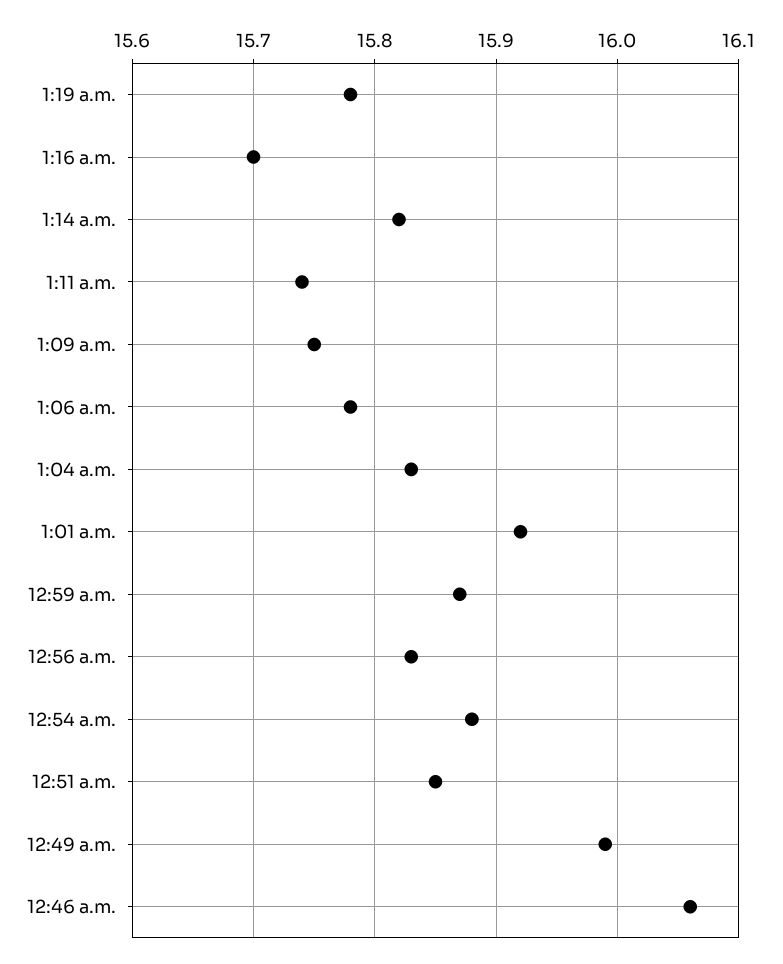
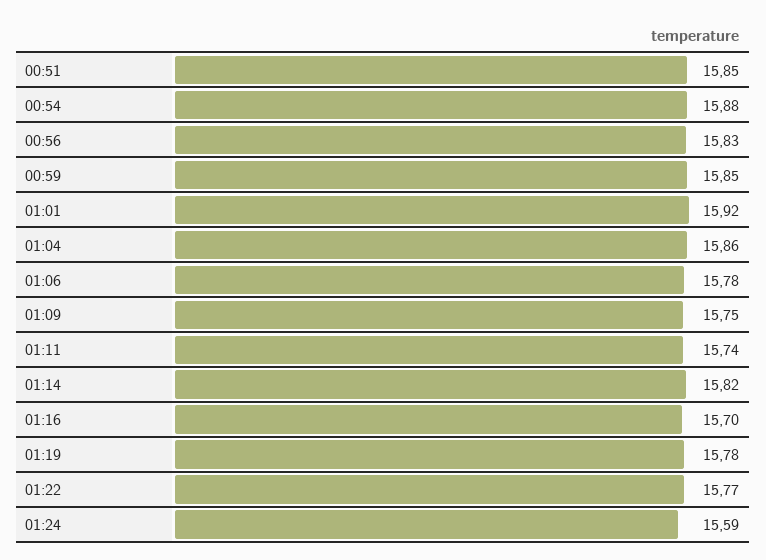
1:04 a.m.: 15.83 -> 15.86
12:59 a.m.: 15.87 -> 15.85
12:49 a.m.: 15.99 -> none
12:46 a.m.: 16.06 -> none
01:22: none -> 15.77
01:24: none -> 15.59

